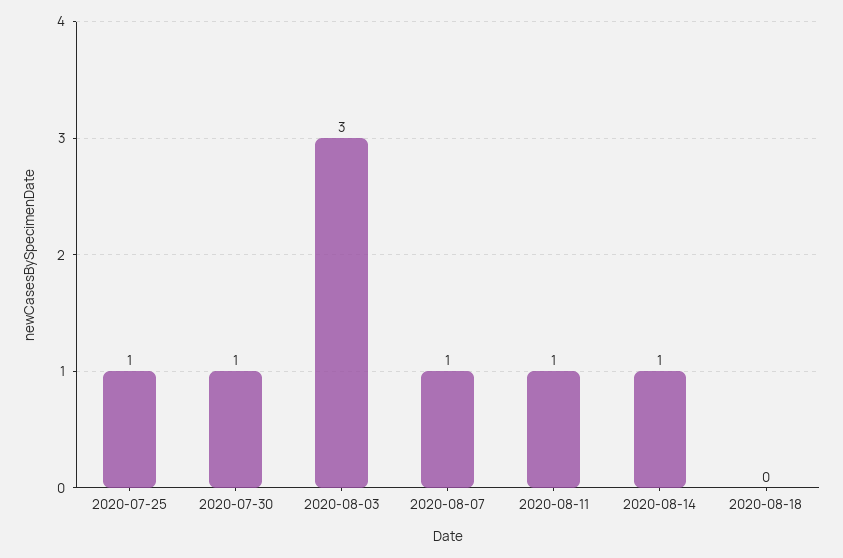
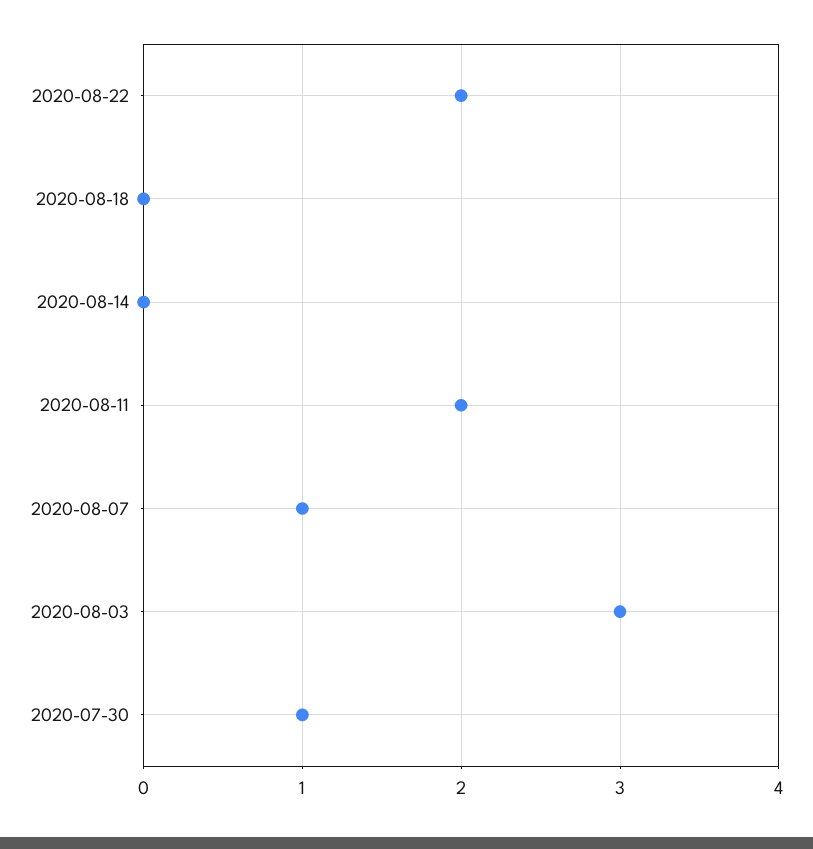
2020-07-25: 1 -> none
2020-08-11: 1 -> 2
2020-08-14: 1 -> 0
2020-08-22: none -> 2

